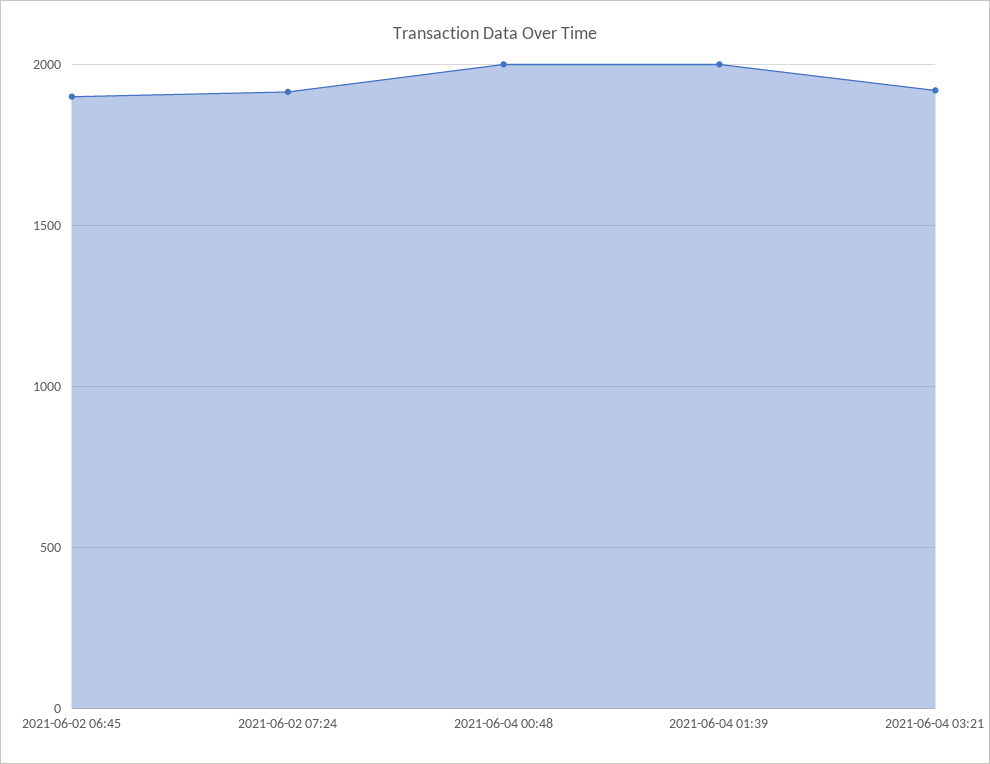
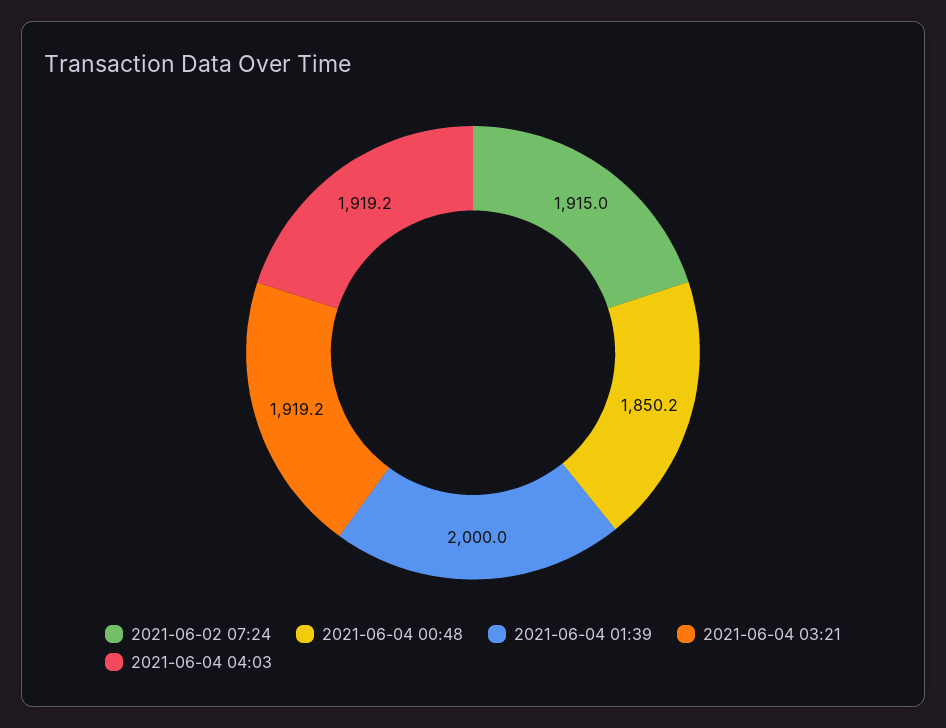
2021-06-02 06:45: 1900 -> none
2021-06-04 00:48: 2000 -> 1850.2
2021-06-04 04:03: none -> 1919.2

